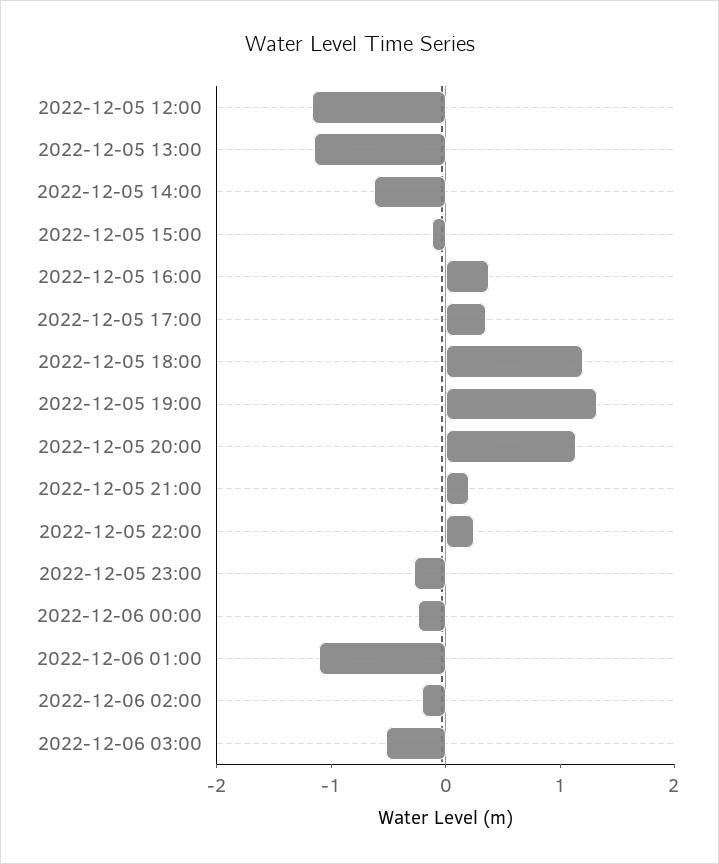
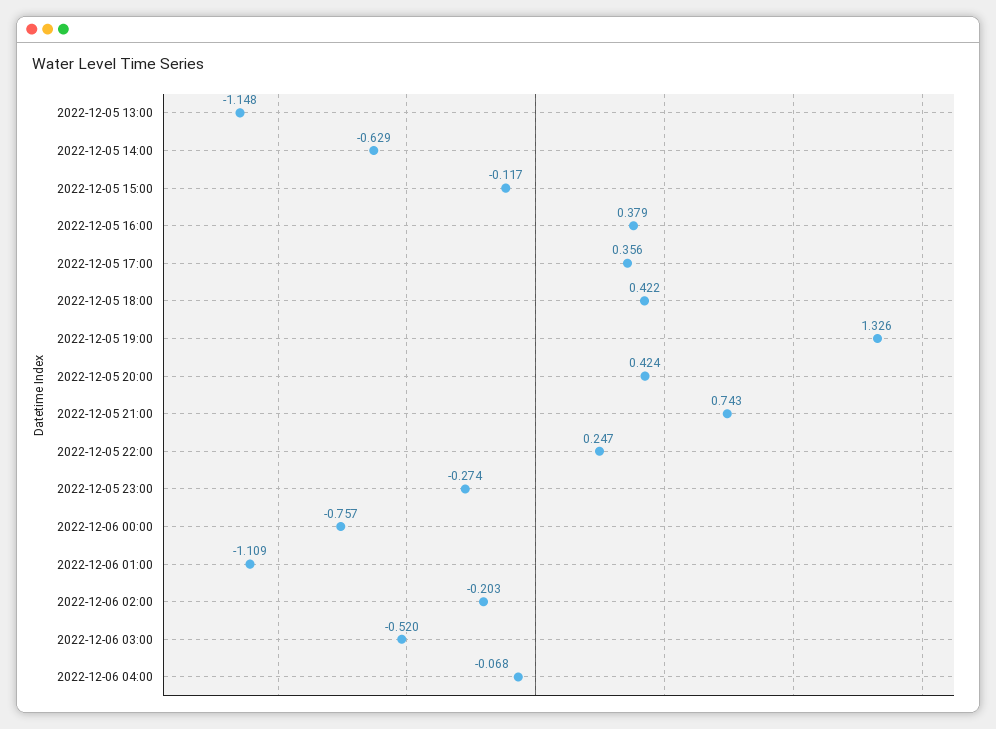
2022-12-05 12:00: -1.2 -> none
2022-12-05 18:00: 1.2 -> 0.422
2022-12-05 20:00: 1.2 -> 0.424
2022-12-05 21:00: 0.2 -> 0.743
2022-12-06 00:00: -0.2 -> -0.757
2022-12-06 04:00: none -> -0.068

